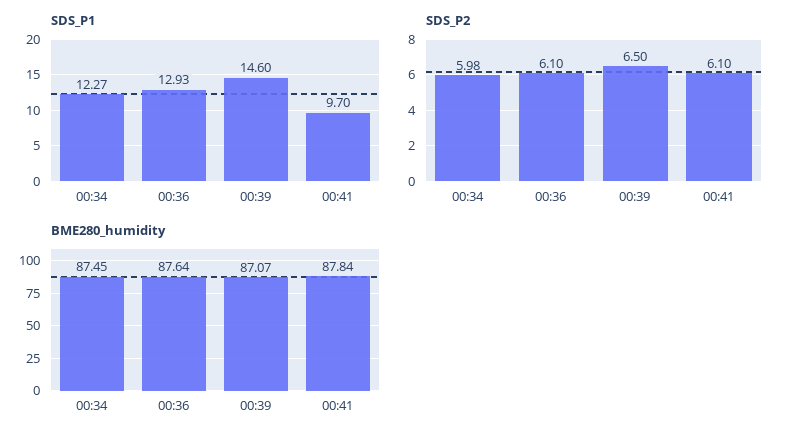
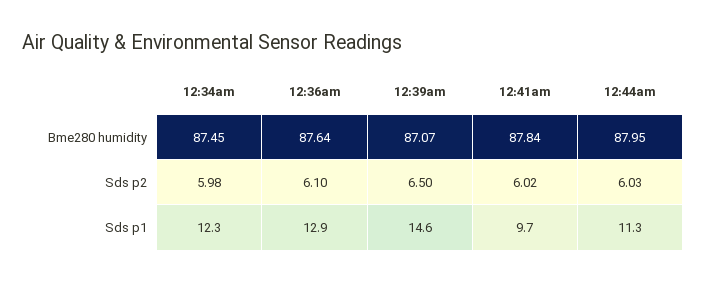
SDS_P2, 00:41: 6.1 -> 6.02
BME280_humidity, 12:44am: none -> 87.95
SDS_P2, 12:44am: none -> 6.03
SDS_P1, 12:44am: none -> 11.3

